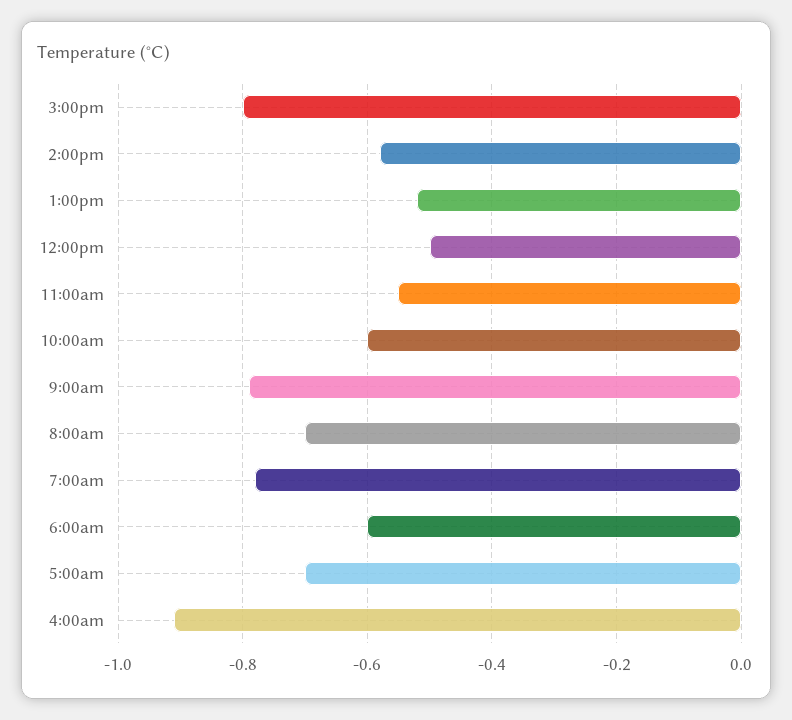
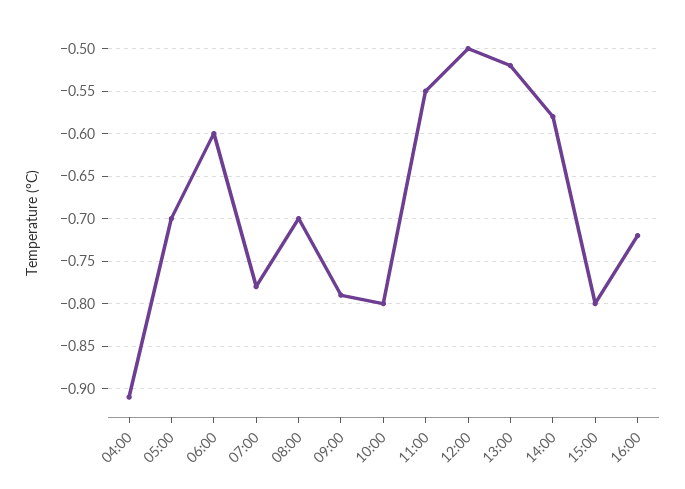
10:00am: -0.6 -> -0.8
16:00: none -> -0.72

